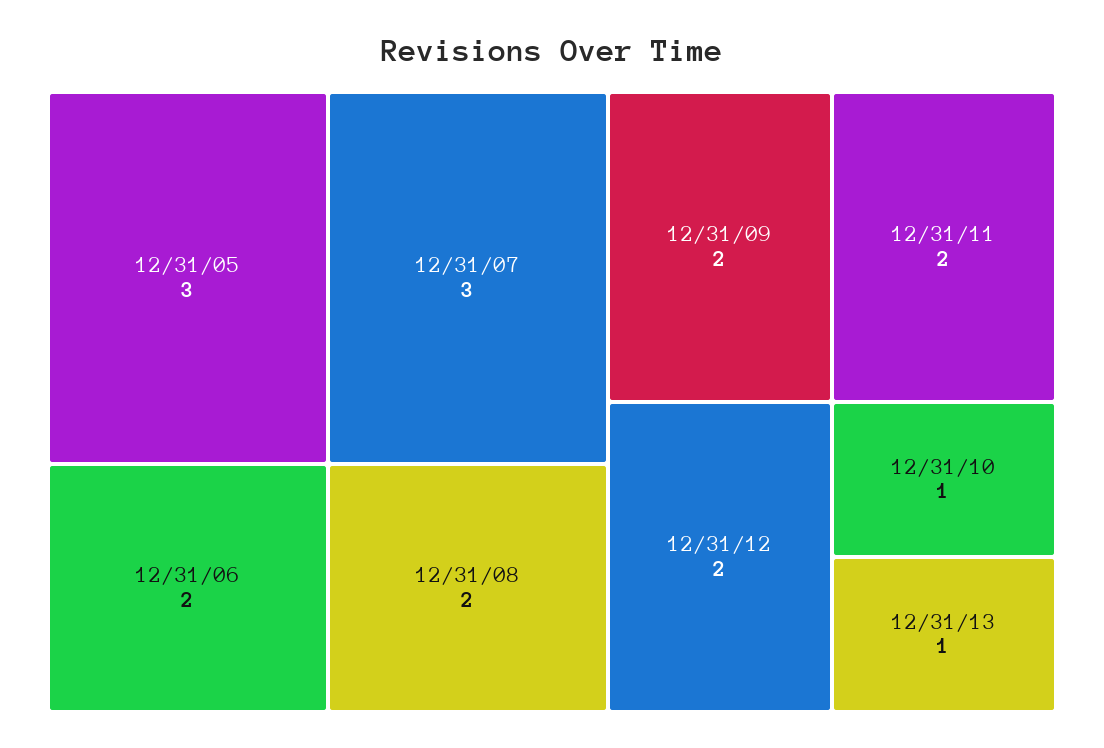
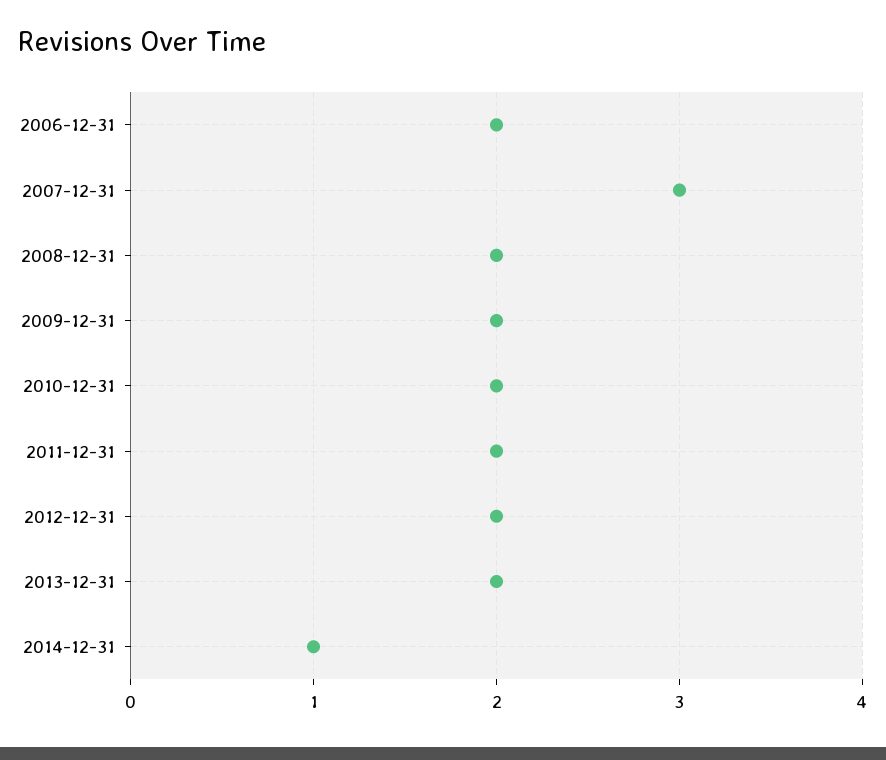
12/31/05: 3 -> none
12/31/10: 1 -> 2
12/31/13: 1 -> 2
2014-12-31: none -> 1

